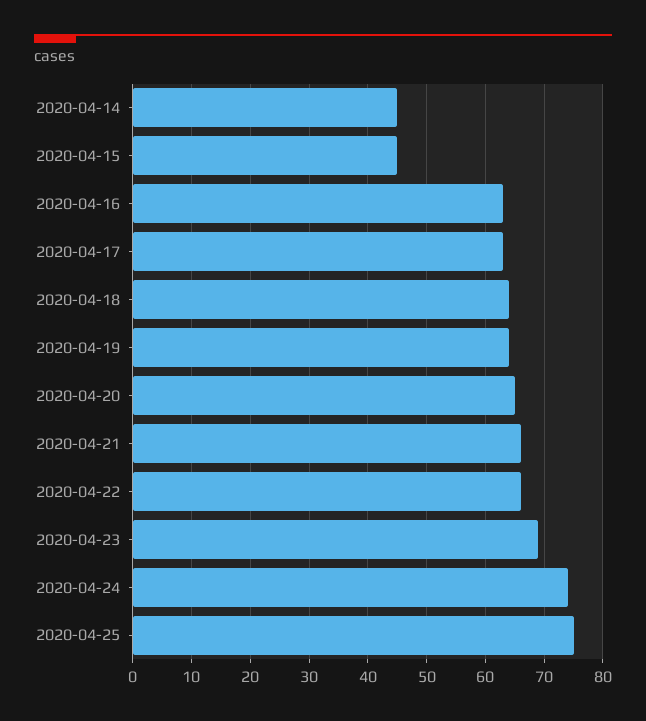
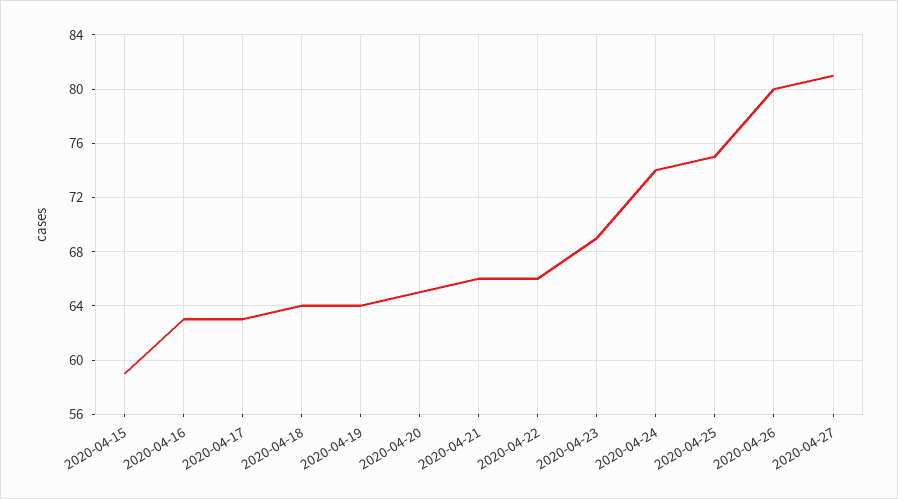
2020-04-14: 45 -> none
2020-04-15: 45 -> 59
2020-04-26: none -> 80
2020-04-27: none -> 81

